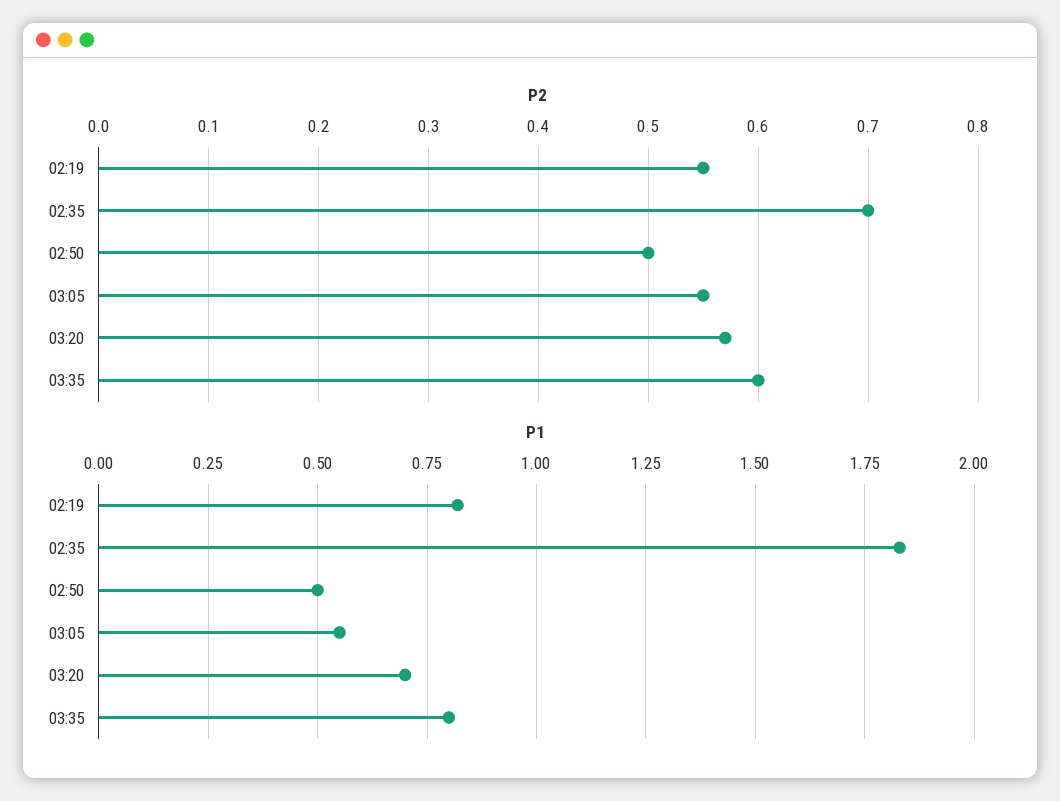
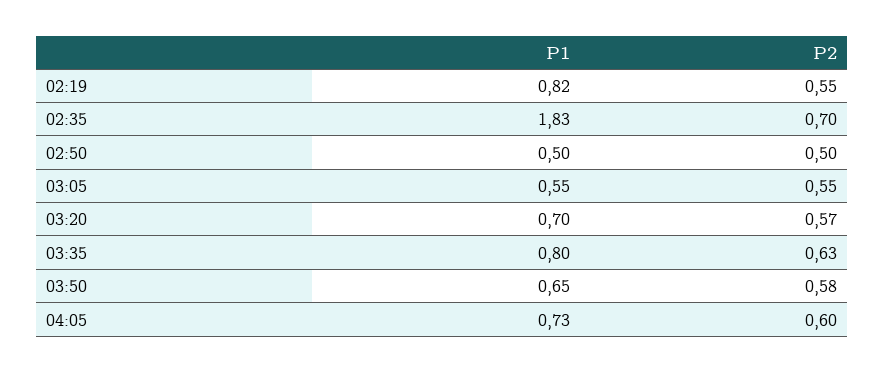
P2, 03:35: 0.6 -> 0.63
P1, 03:50: none -> 0.65
P2, 03:50: none -> 0.58
P1, 04:05: none -> 0.73
P2, 04:05: none -> 0.6

